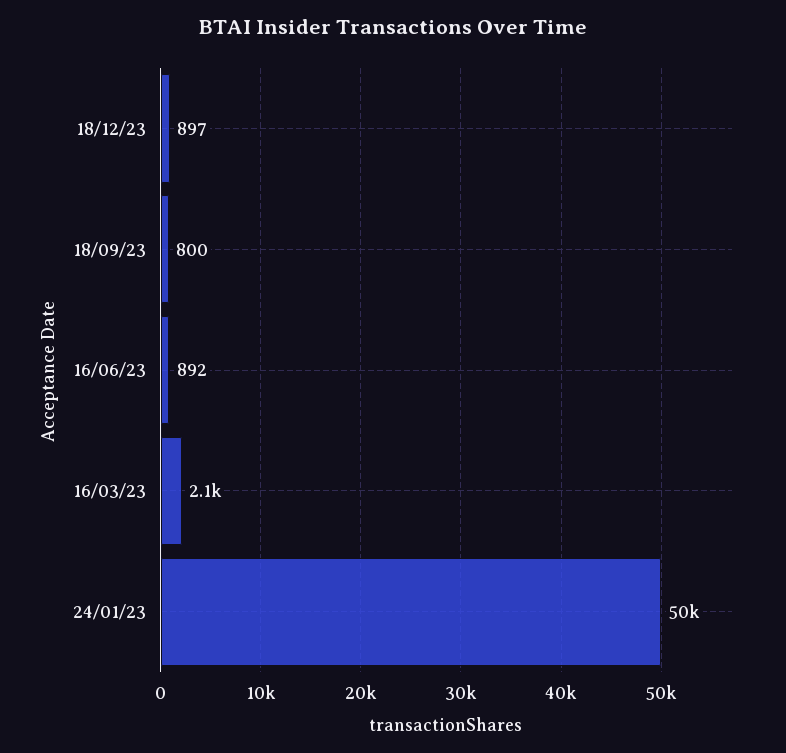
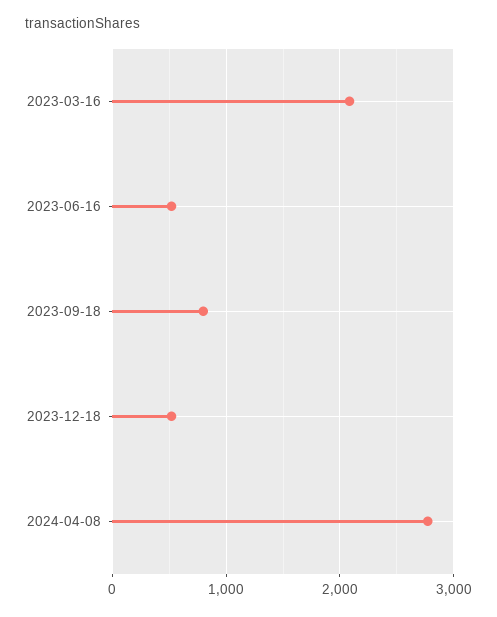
18/12/23: 897 -> 500
16/06/23: 892 -> 500
24/01/23: 50000 -> none
2024-04-08: none -> 2800

